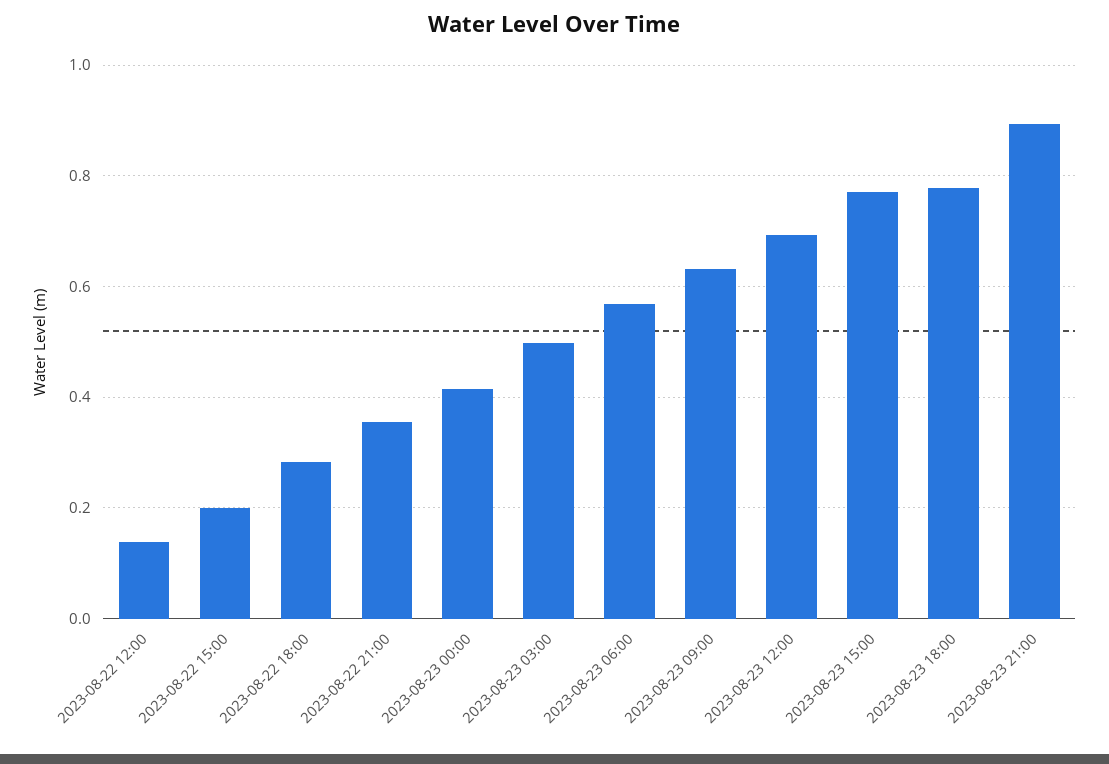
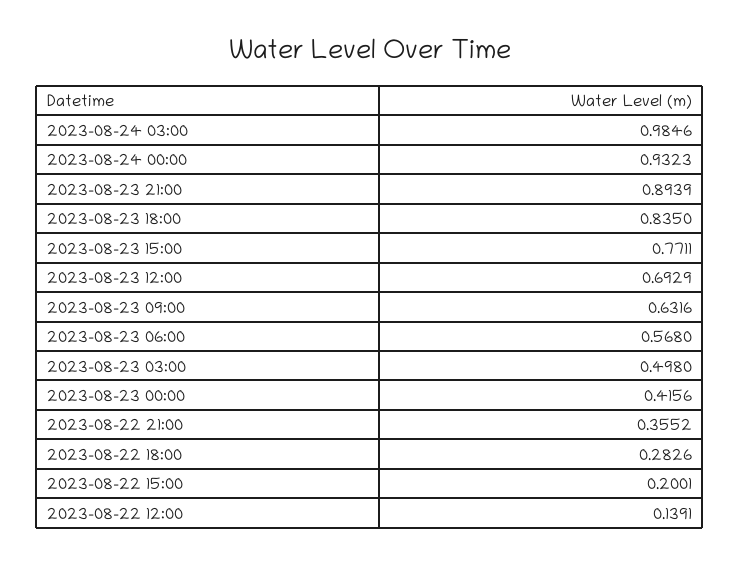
2023-08-23 18:00: 0.78 -> 0.835
2023-08-24 03:00: none -> 0.9846
2023-08-24 00:00: none -> 0.9323

